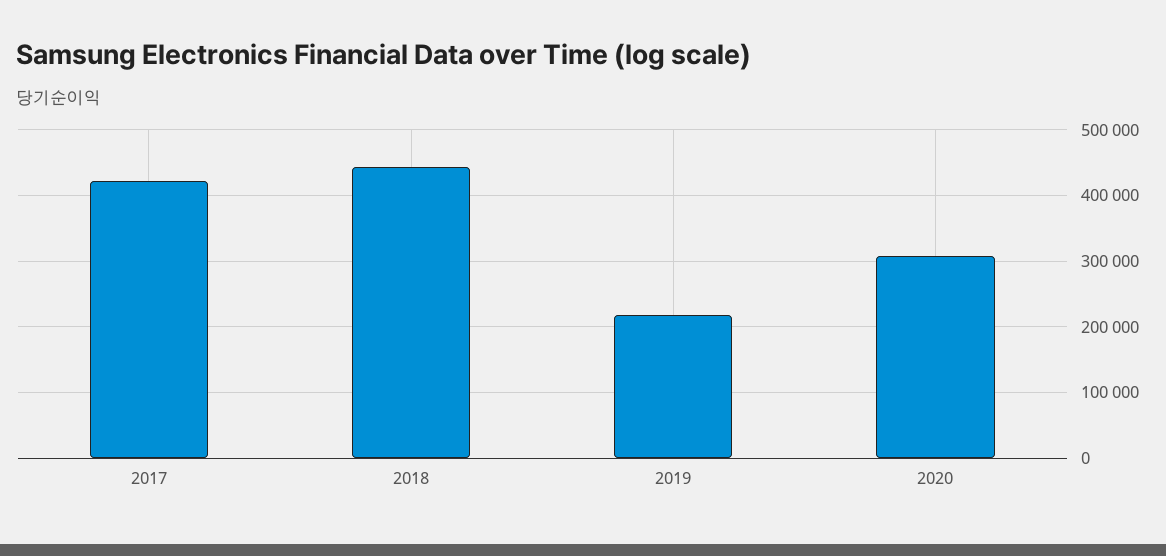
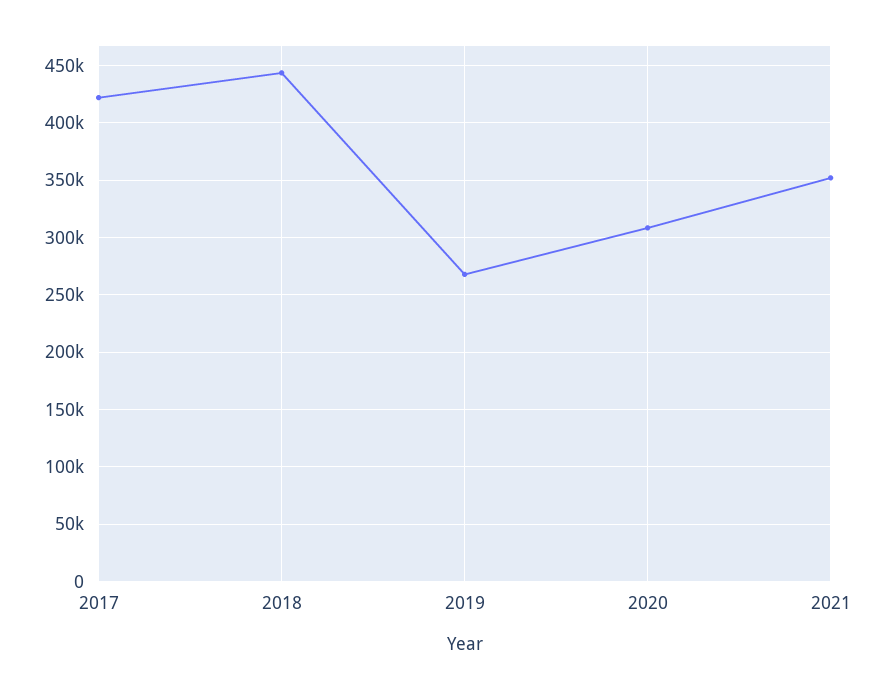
2019: 220000 -> 270000
2021: none -> 350000

